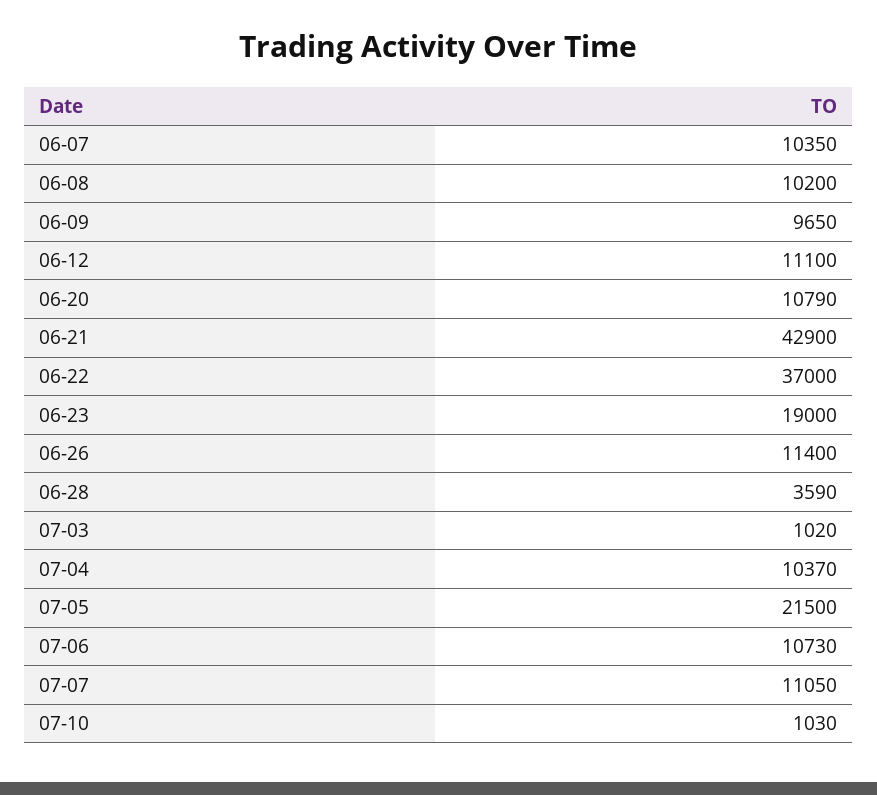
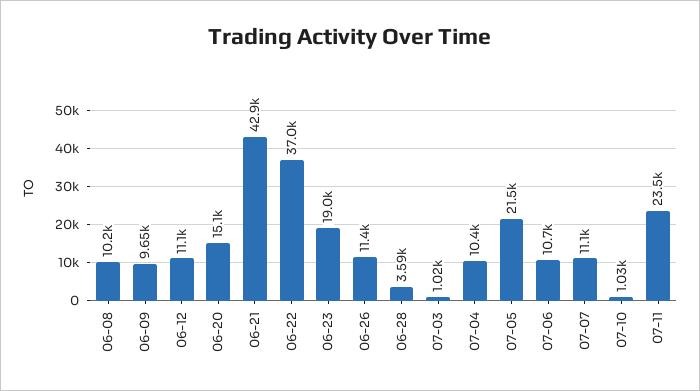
06-07: 10350 -> none
06-20: 10790 -> 15100
07-11: none -> 23500

